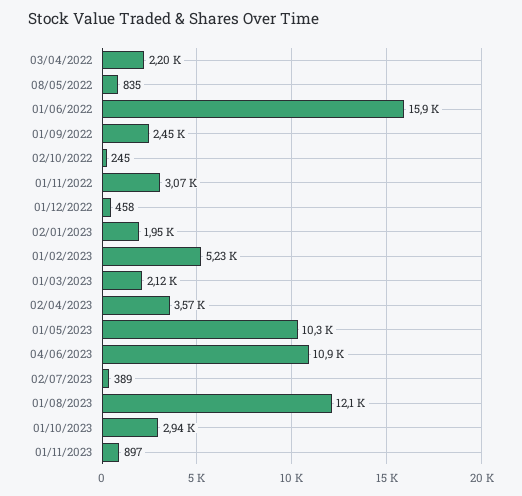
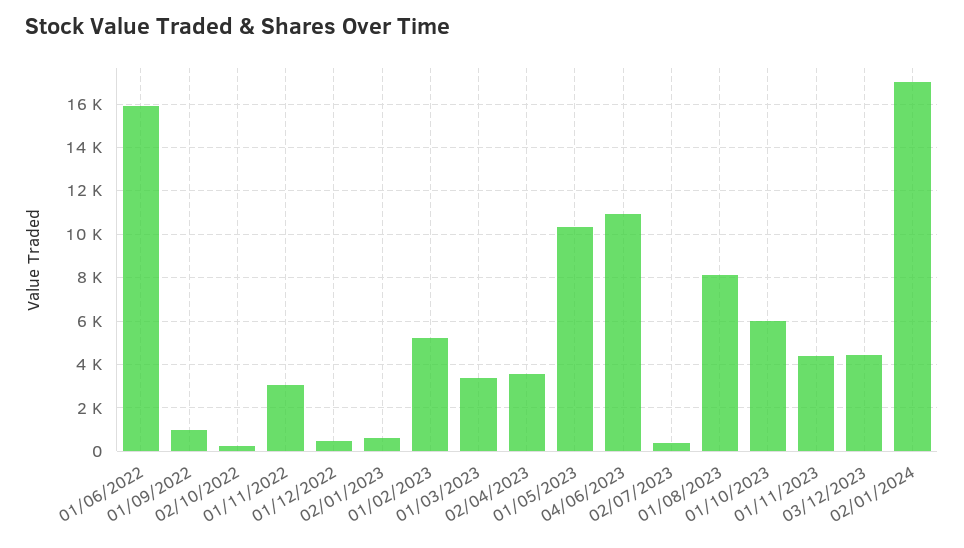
03/04/2022: 2200 -> none
08/05/2022: 835 -> none
01/09/2022: 2450 -> 1000
02/01/2023: 1950 -> 500
01/03/2023: 2120 -> 3500
01/08/2023: 12100 -> 8000
01/10/2023: 2940 -> 6000
01/11/2023: 897 -> 4500
03/12/2023: none -> 4500
02/01/2024: none -> 17000

